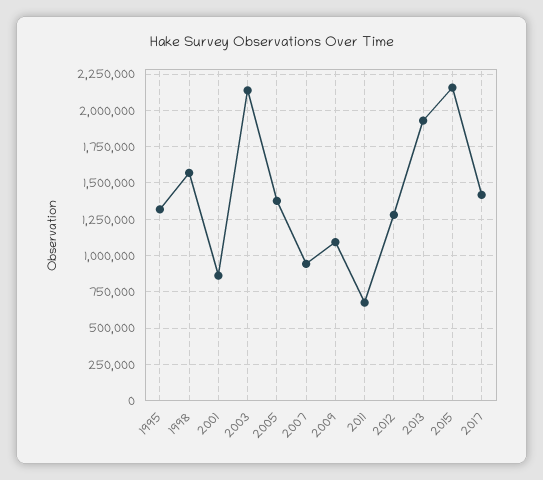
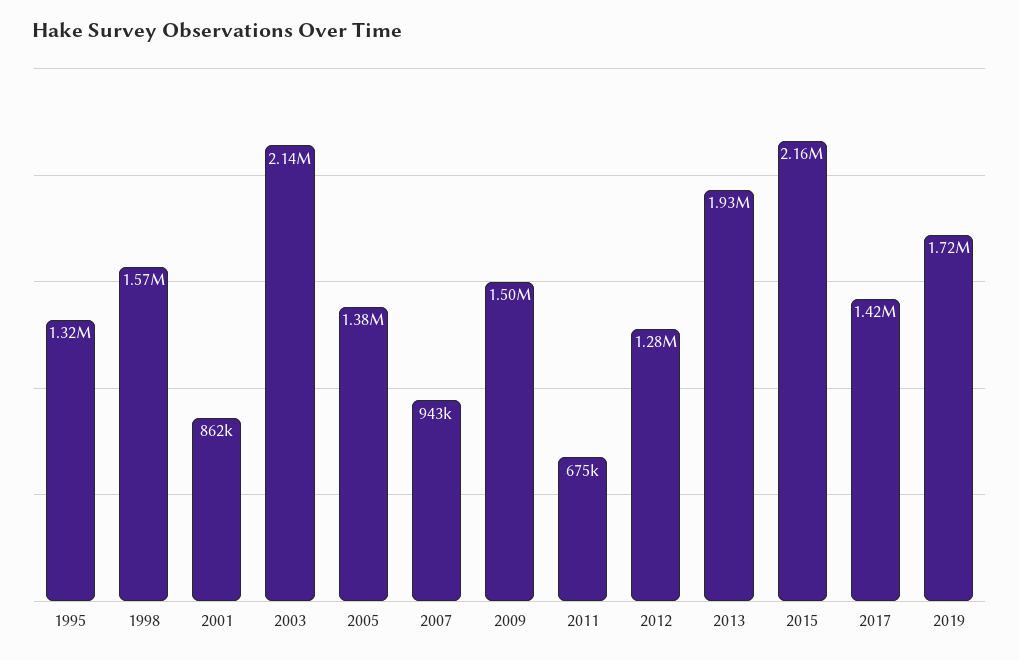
2009: 1100000 -> 1500000
2019: none -> 1720000

